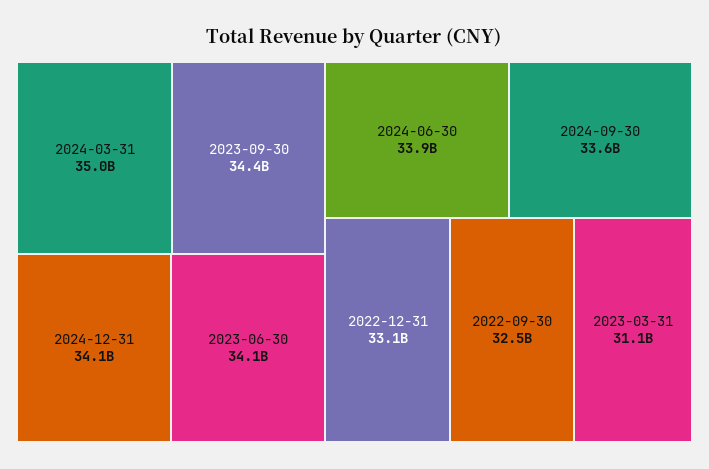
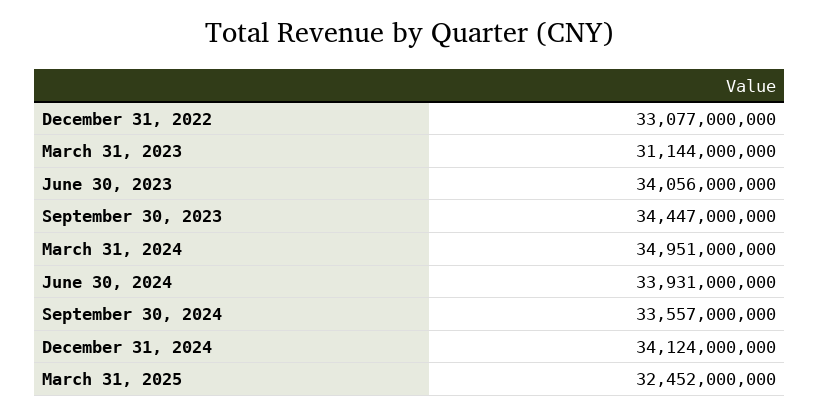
2022-09-30: 32500000000 -> none
March 31, 2025: none -> 32452000000

